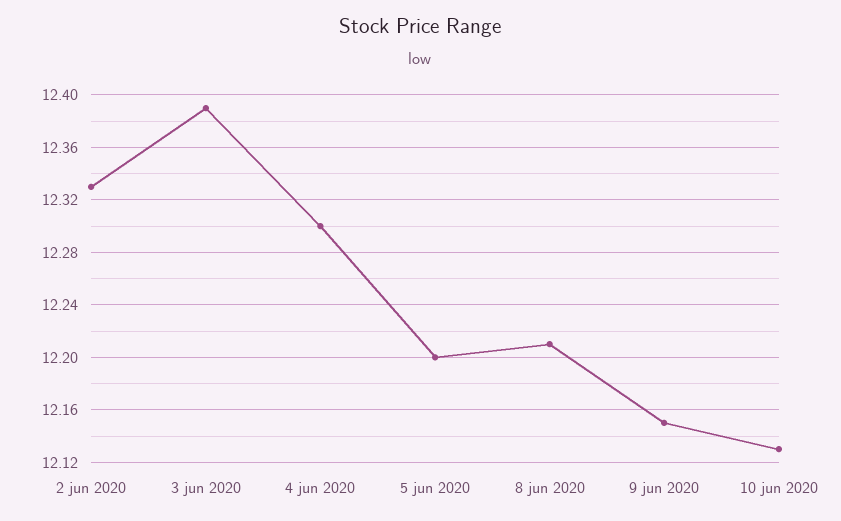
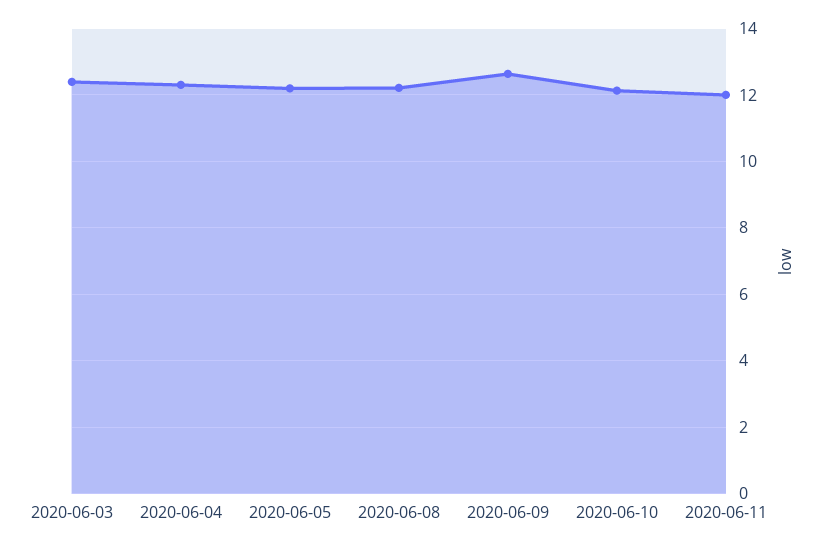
2 jun 2020: 12.33 -> none
9 jun 2020: 12.15 -> 12.6
2020-06-11: none -> 12

